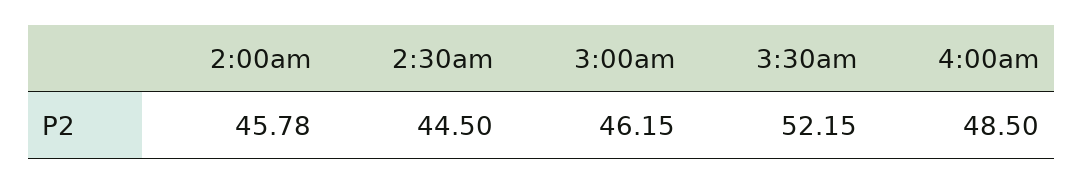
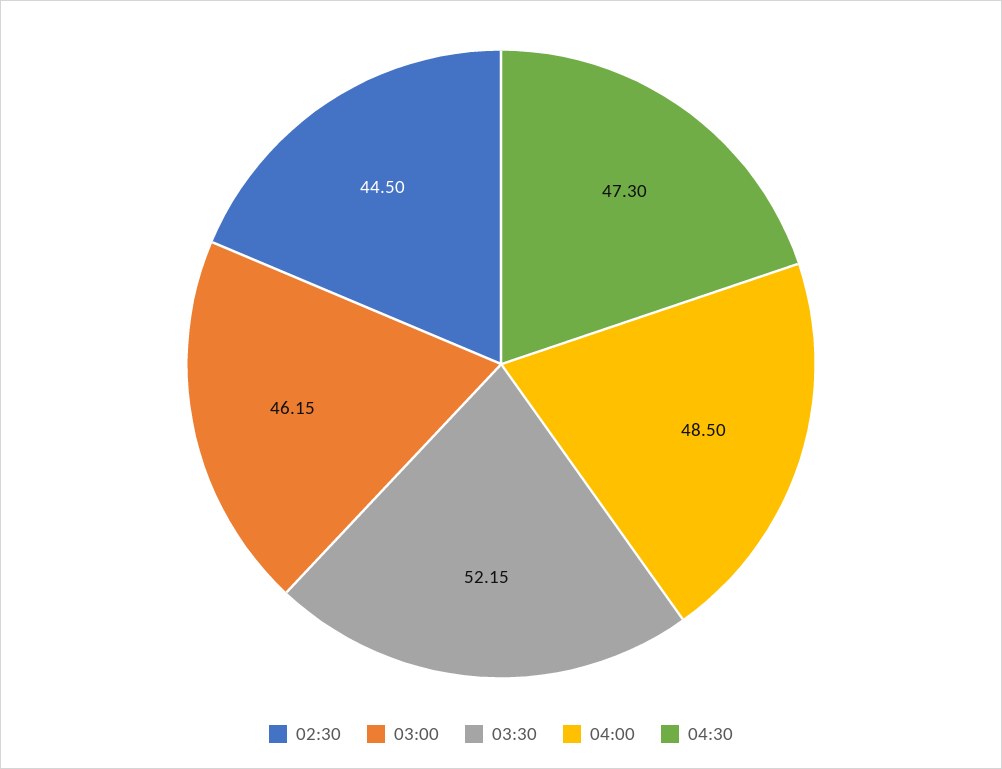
2:00am: 45.78 -> none
04:30: none -> 47.3

